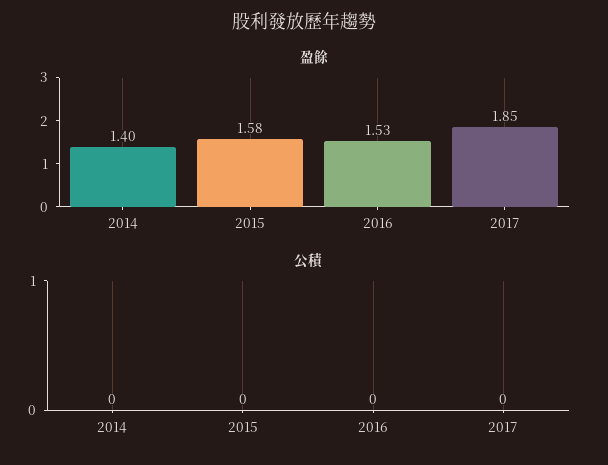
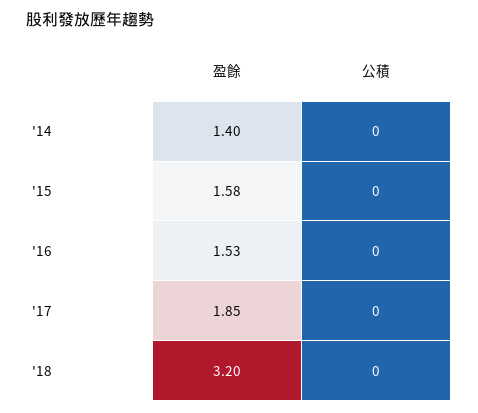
盈餘, '18: none -> 3.2
公積, '18: none -> 0

